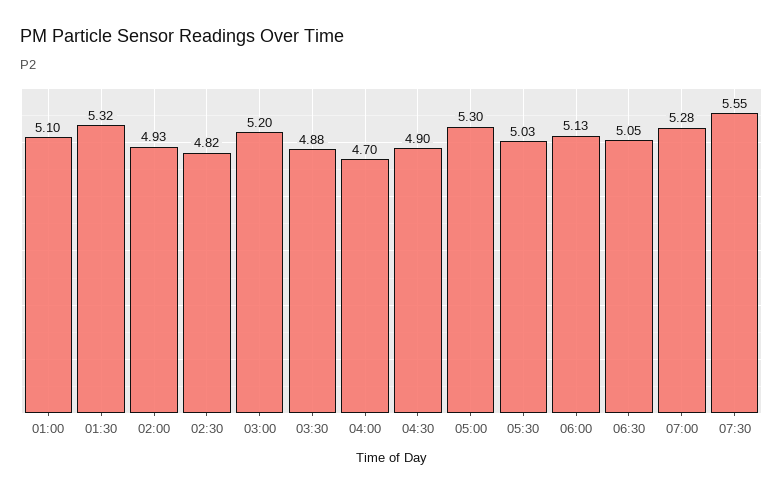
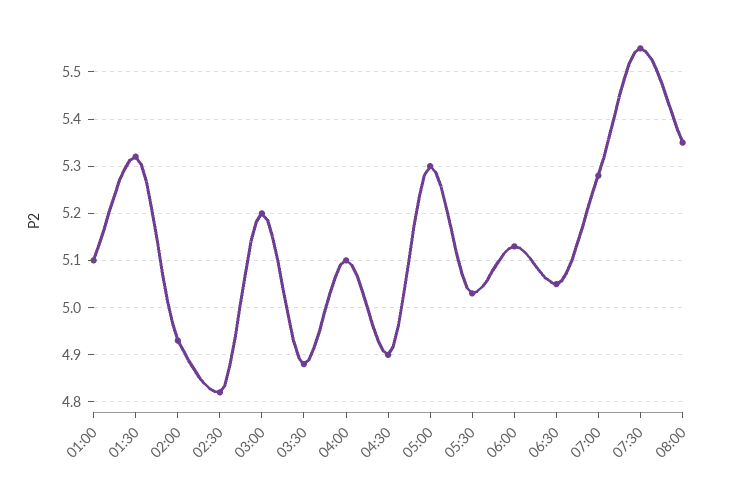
04:00: 4.7 -> 5.1
08:00: none -> 5.35

